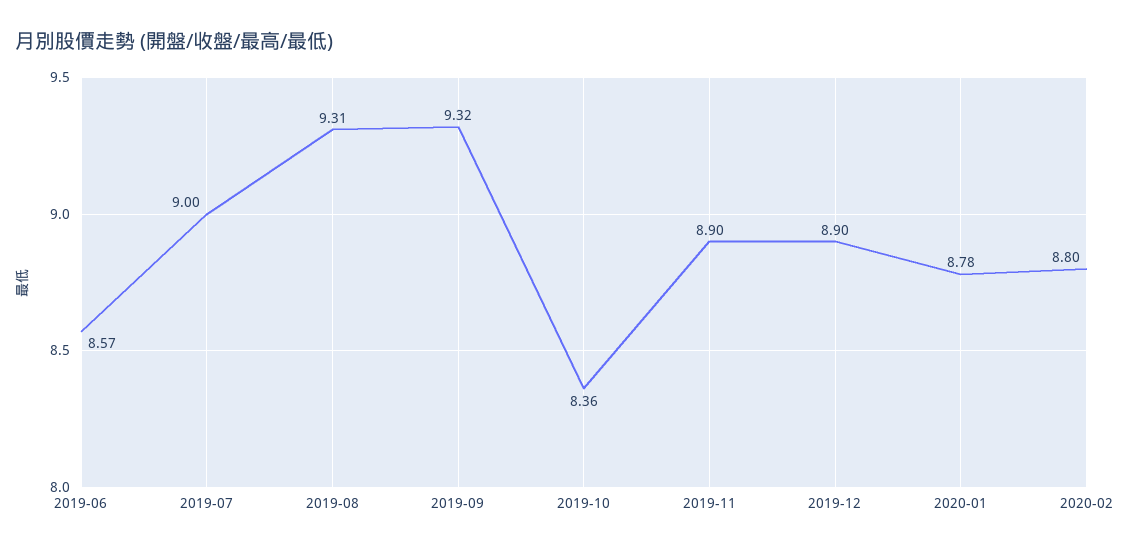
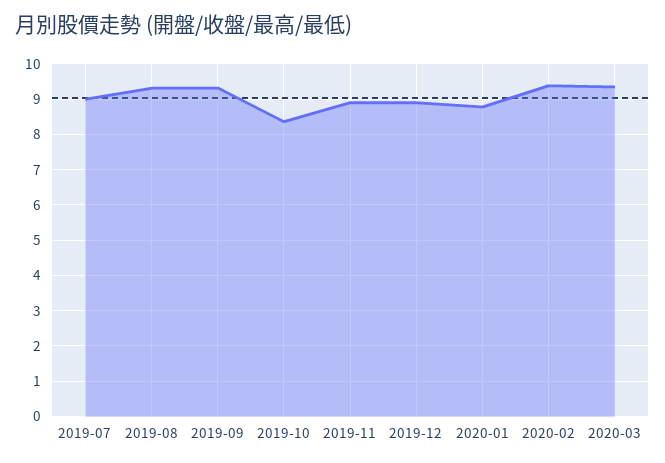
2019-06: 8.57 -> none
2020-02: 8.8 -> 9.4
2020-03: none -> 9.4

